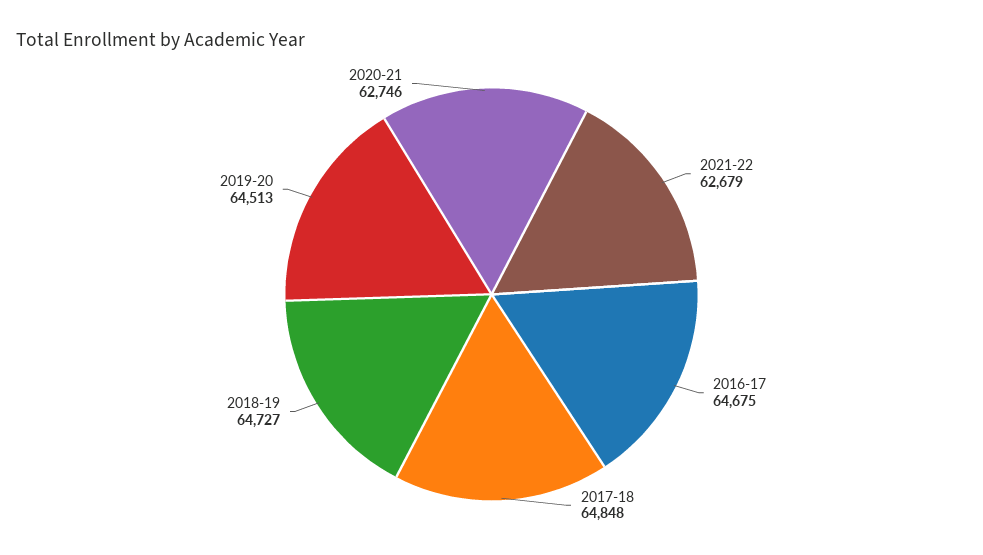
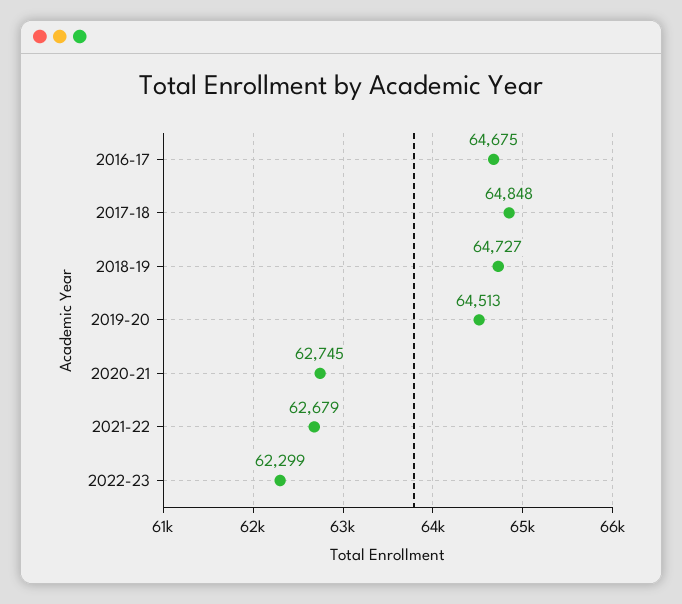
2020-21: 62746 -> 62745
2022-23: none -> 62299

